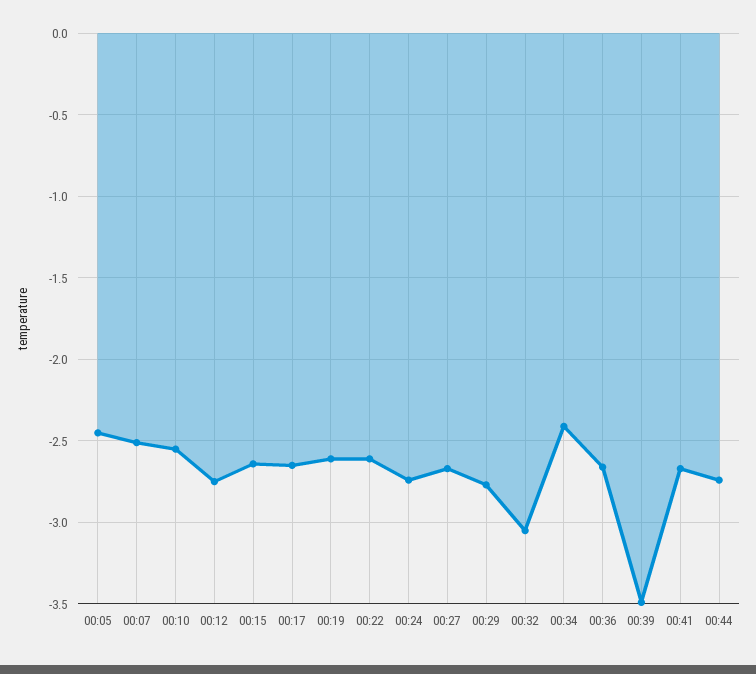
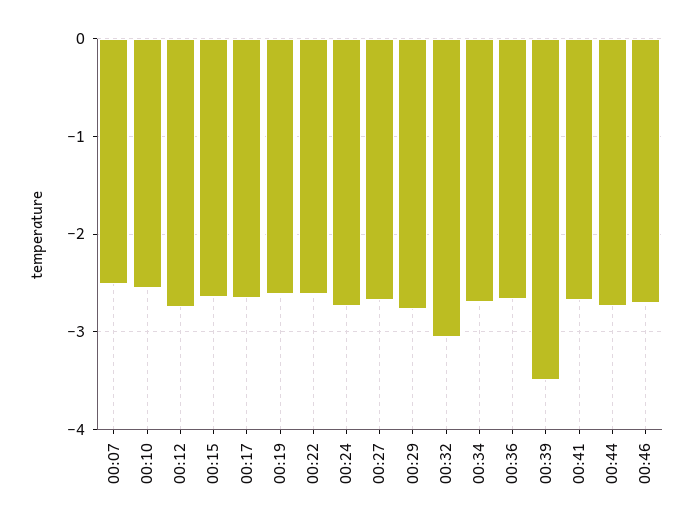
00:05: -2.45 -> none
00:34: -2.4 -> -2.7
00:46: none -> -2.7

